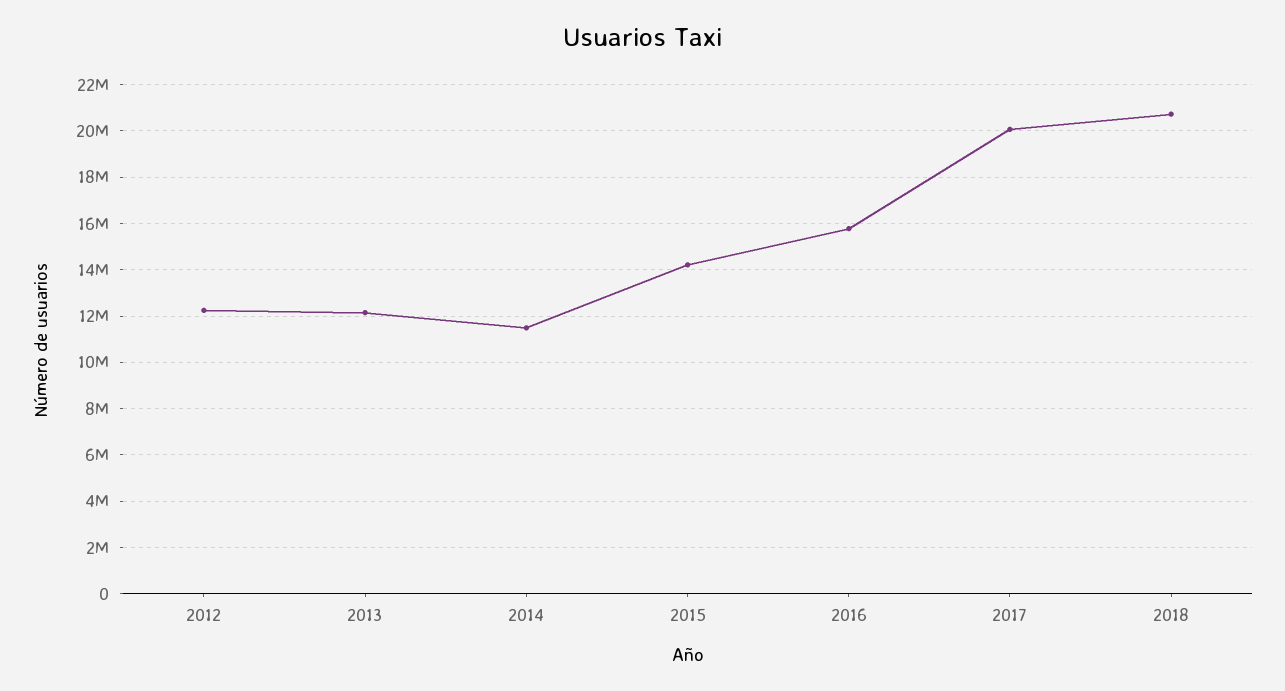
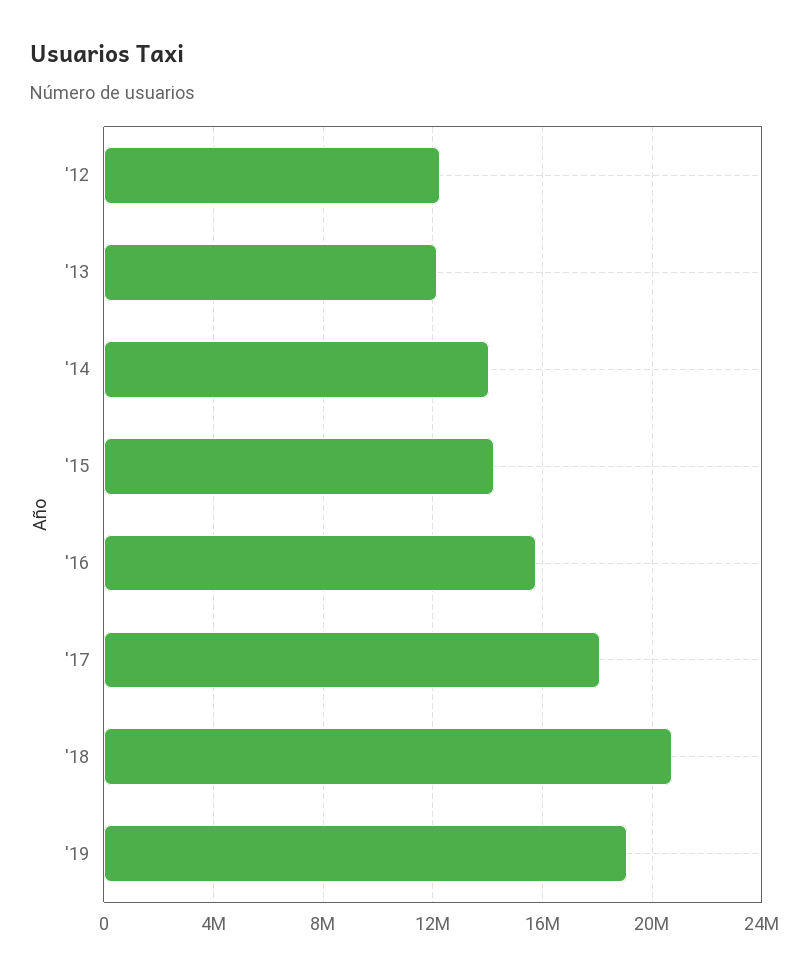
2014: 11500000 -> 14000000
2017: 20000000 -> 18000000
'19: none -> 19000000

